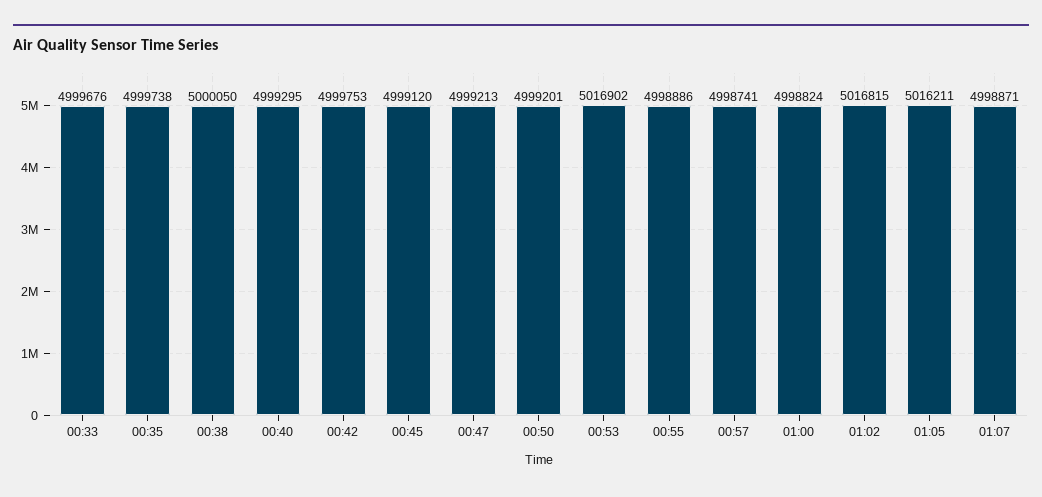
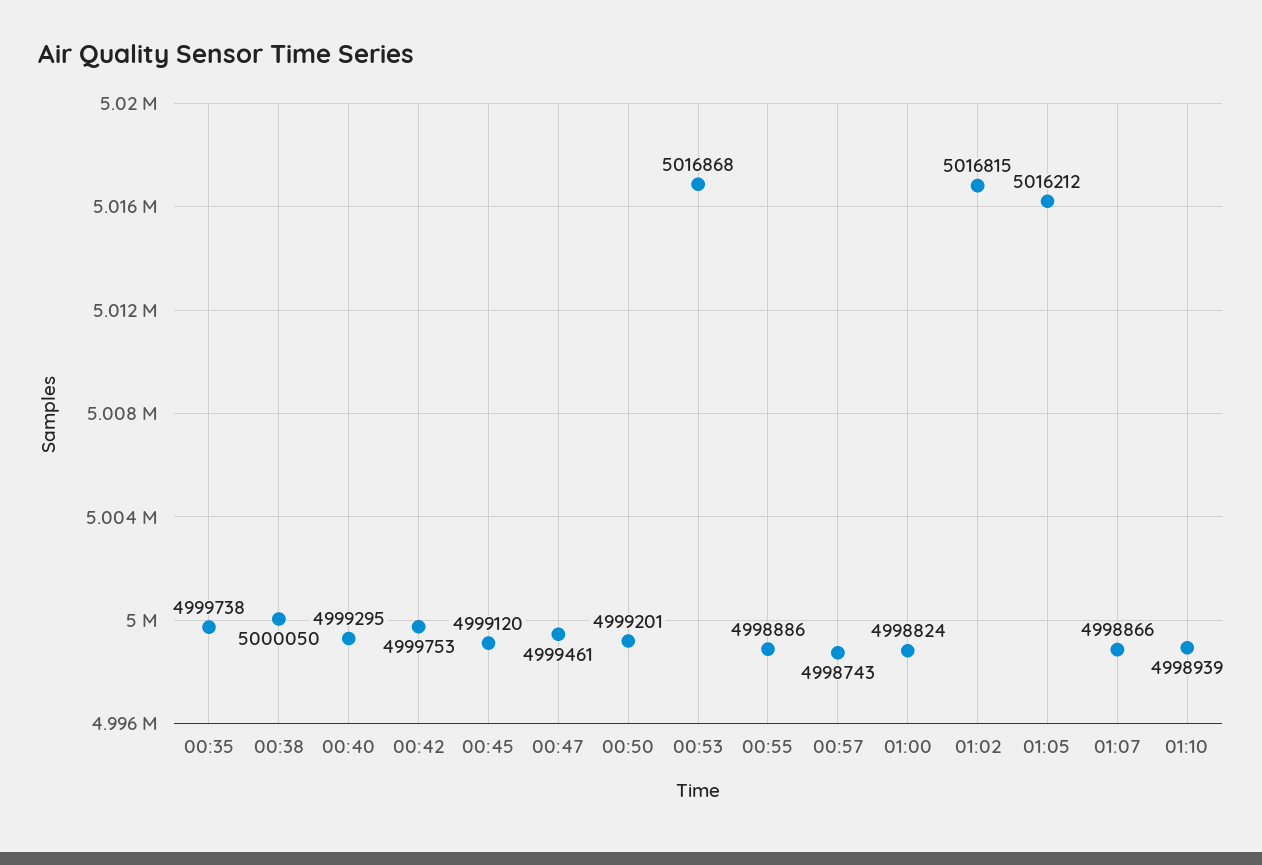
00:33: 4999676 -> none
00:47: 4999213 -> 4999461
00:53: 5016902 -> 5016868
00:57: 4998741 -> 4998743
01:05: 5016211 -> 5016212
01:07: 4998871 -> 4998866
01:10: none -> 4998939

